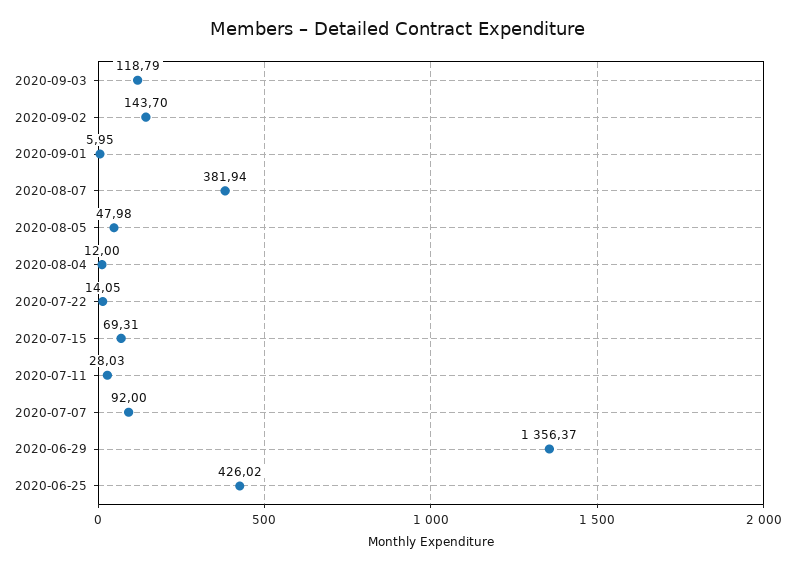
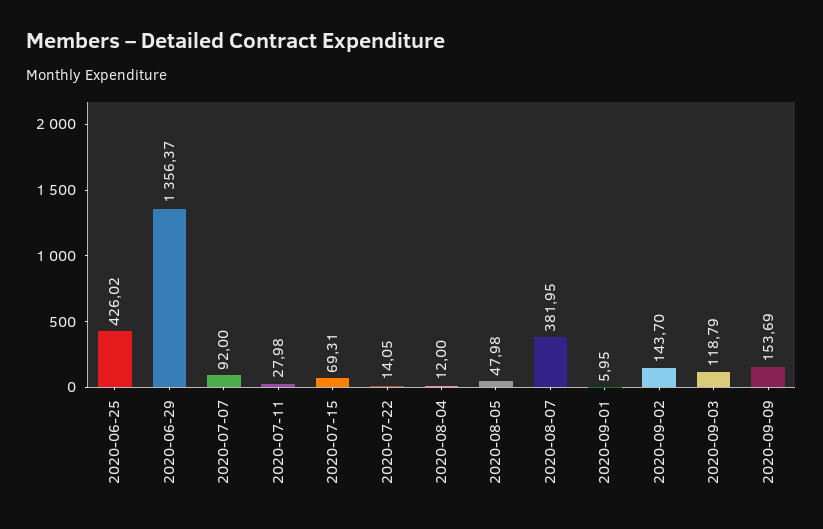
2020-08-07: 381.94 -> 381.95
2020-07-11: 28.03 -> 27.98
2020-09-09: none -> 153.69

